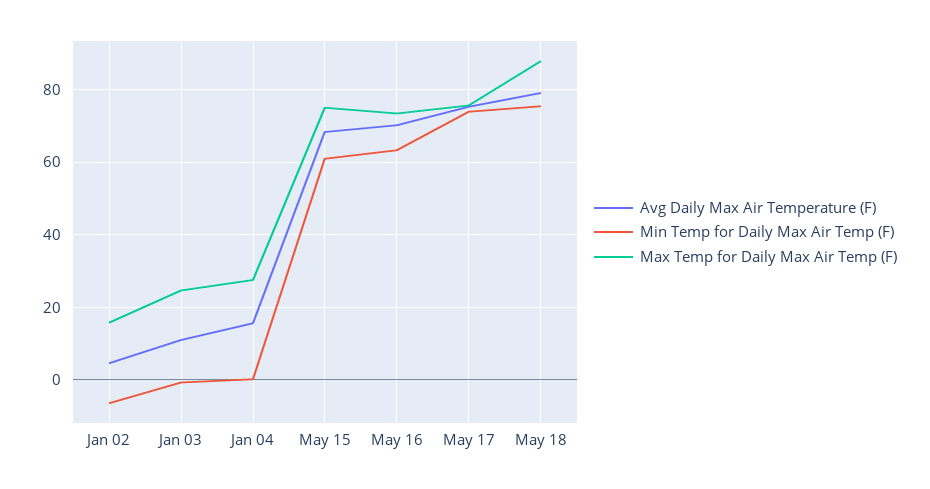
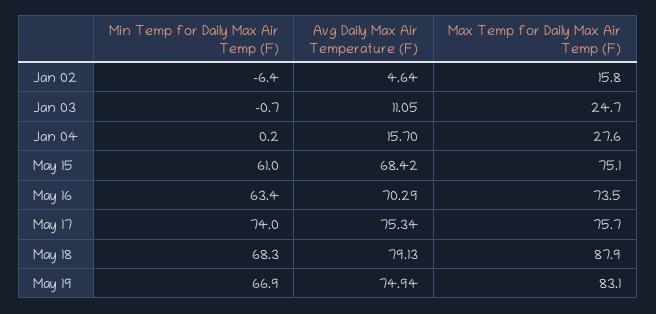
Min Temp for Daily Max Air Temp (F), May 18: 76 -> 68.3
Min Temp for Daily Max Air Temp (F), May 19: none -> 66.9
Avg Daily Max Air Temperature (F), May 19: none -> 74.94
Max Temp for Daily Max Air Temp (F), May 19: none -> 83.1

